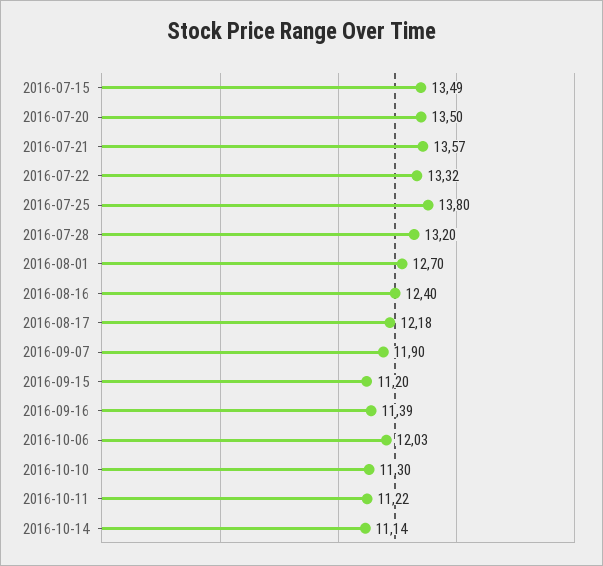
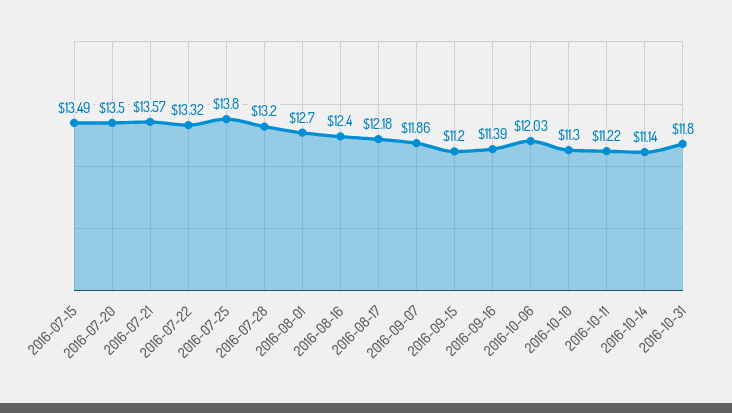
2016-09-07: 11.9 -> 11.86
2016-10-31: none -> 11.8

